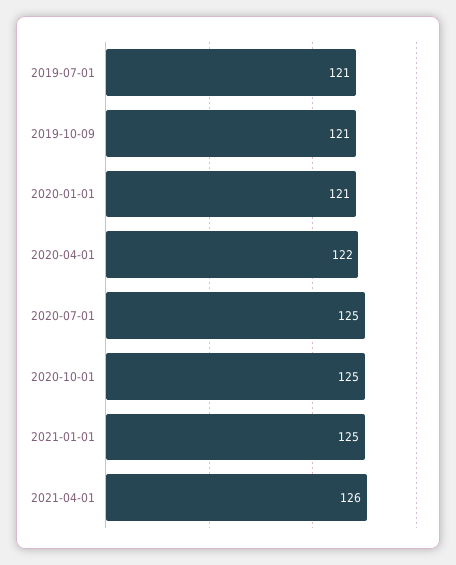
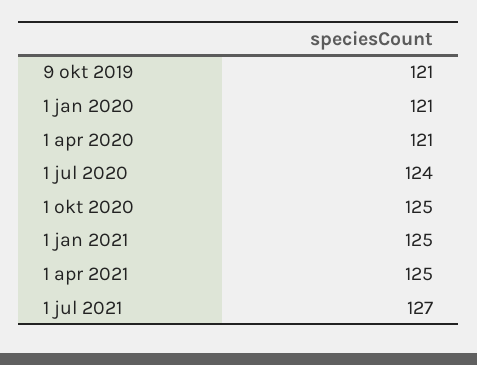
2019-07-01: 121 -> none
2020-04-01: 122 -> 121
2020-07-01: 125 -> 124
2021-04-01: 126 -> 125
1 jul 2021: none -> 127

